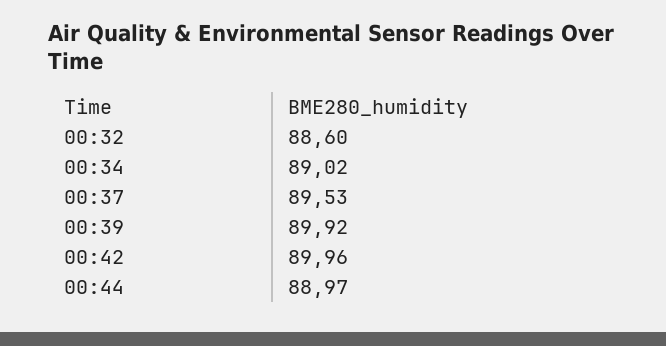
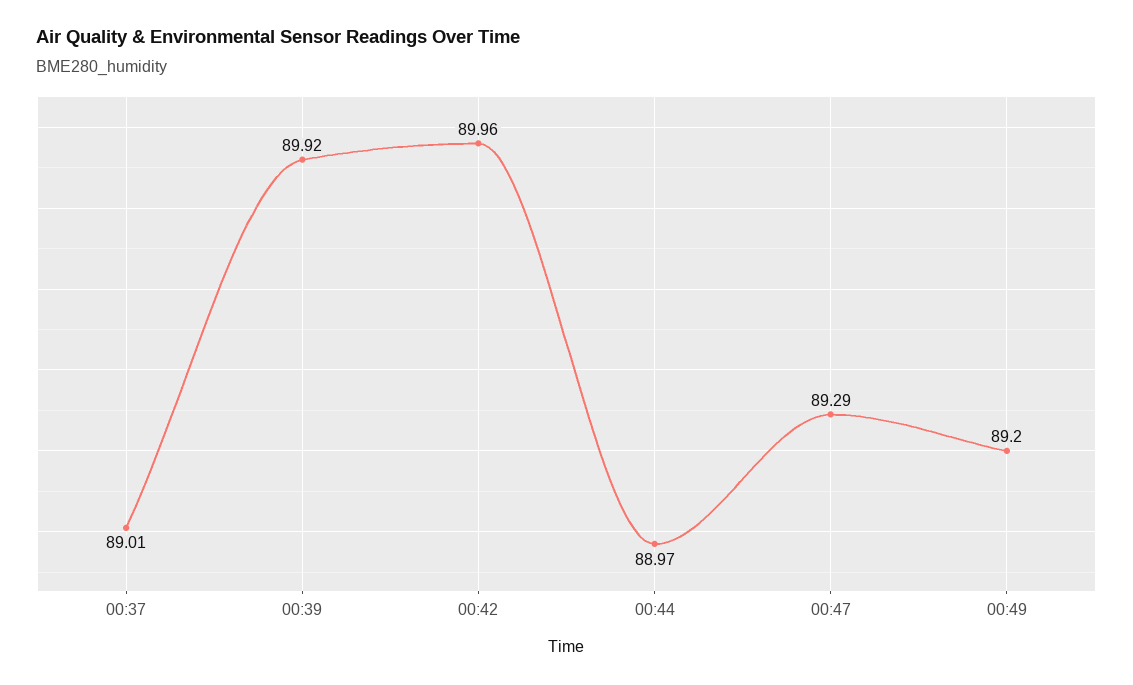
00:32: 88.6 -> none
00:34: 89.02 -> none
00:37: 89.53 -> 89.01
00:47: none -> 89.29
00:49: none -> 89.2

